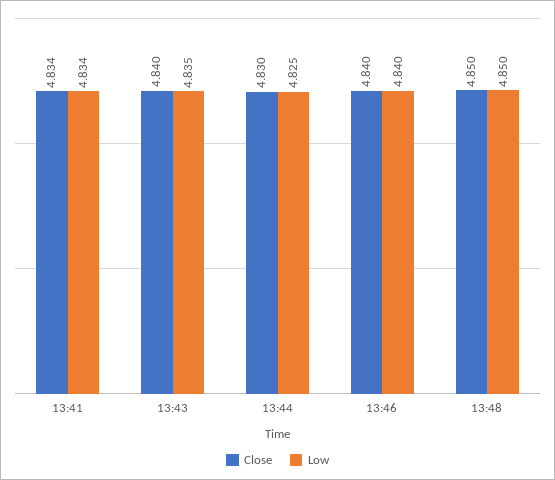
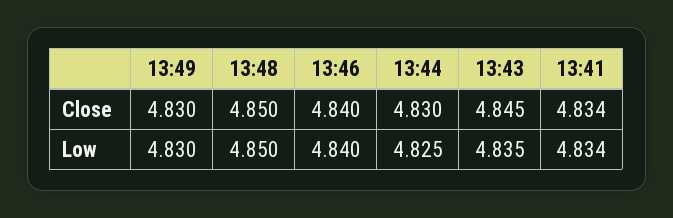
Close, 13:43: 4.84 -> 4.845
Close, 13:49: none -> 4.83
Low, 13:49: none -> 4.83

